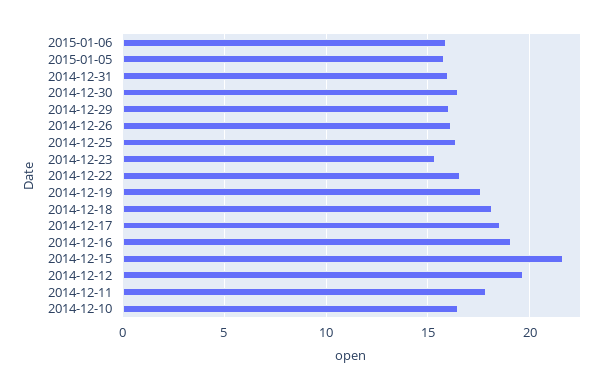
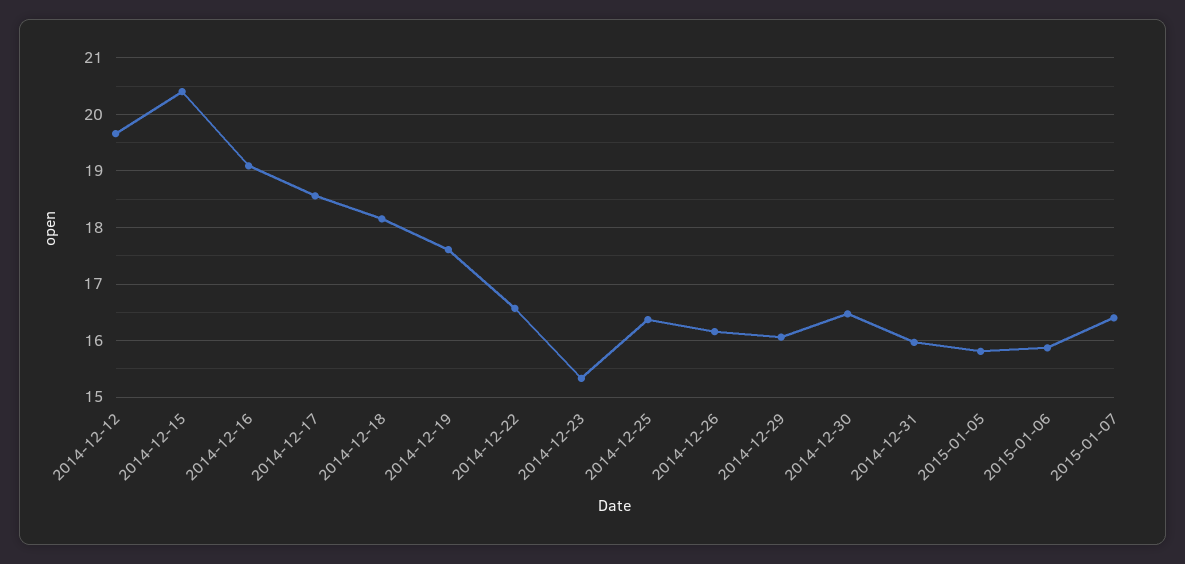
2014-12-15: 21.5 -> 20.4
2014-12-11: 18 -> none
2014-12-10: 16.5 -> none
2015-01-07: none -> 16.4

